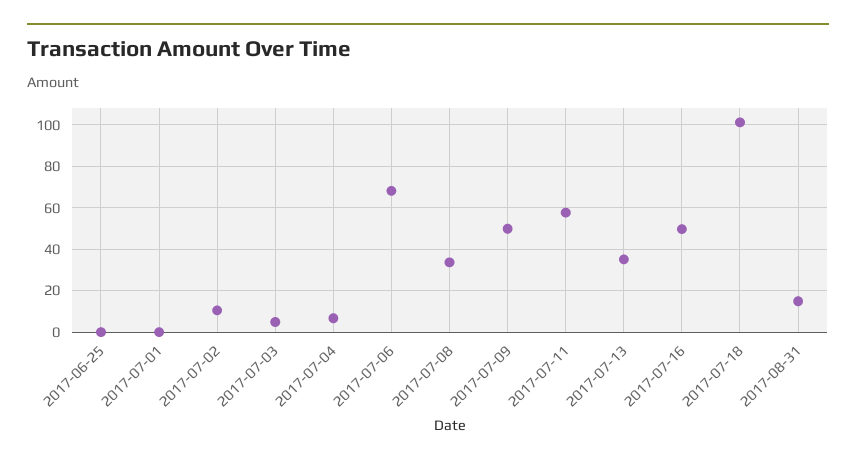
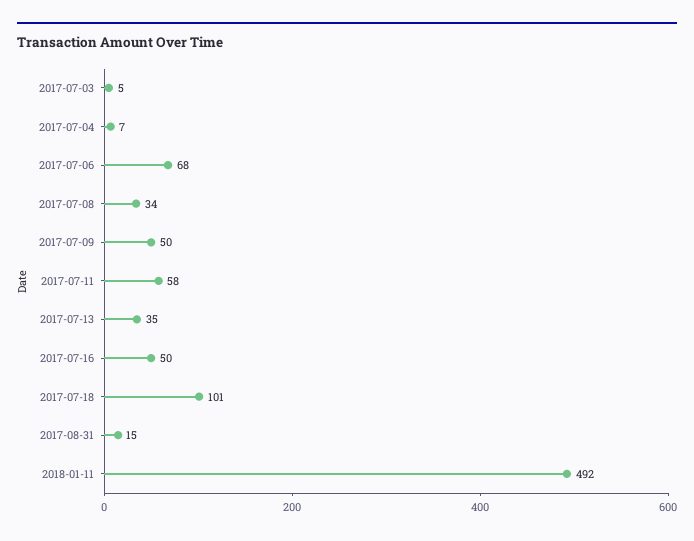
2017-06-25: 0 -> none
2017-07-01: 0 -> none
2017-07-02: 10 -> none
2018-01-11: none -> 492

